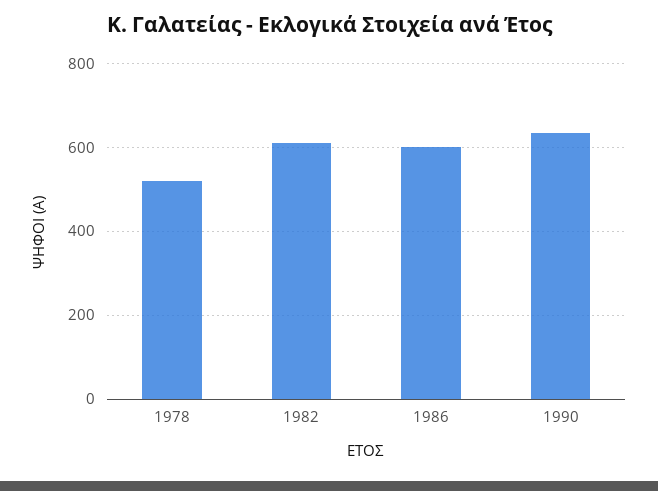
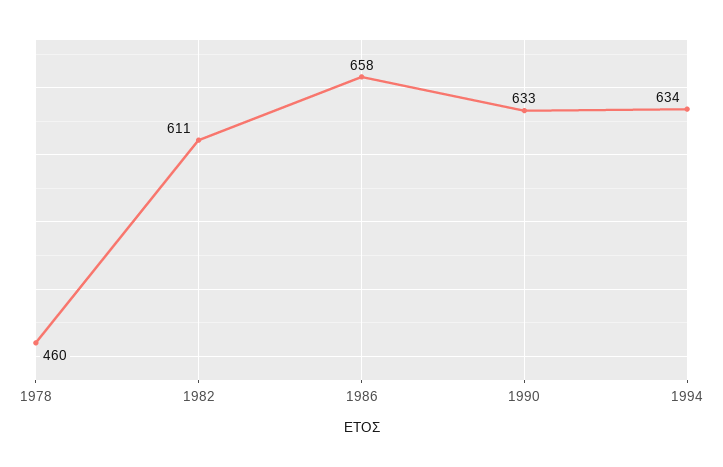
1978: 520 -> 460
1986: 600 -> 658
1994: none -> 634

